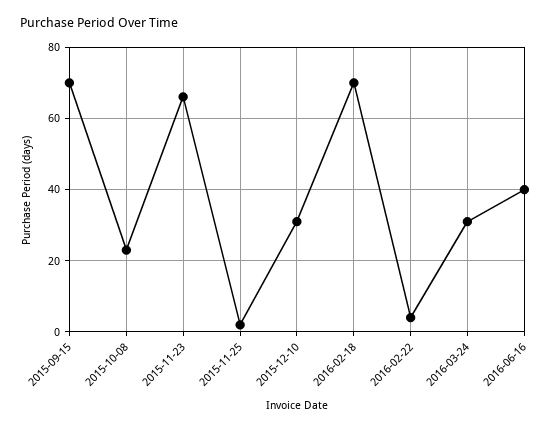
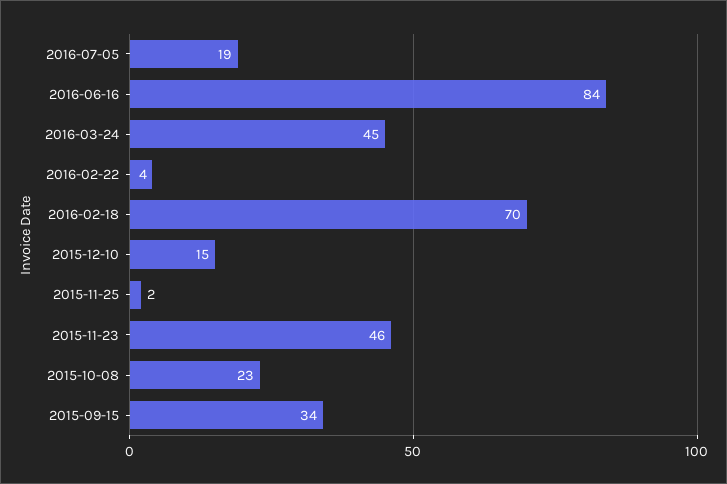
2015-09-15: 70 -> 34
2015-11-23: 65 -> 46
2015-12-10: 30 -> 15
2016-03-24: 30 -> 45
2016-06-16: 40 -> 84
2016-07-05: none -> 19

